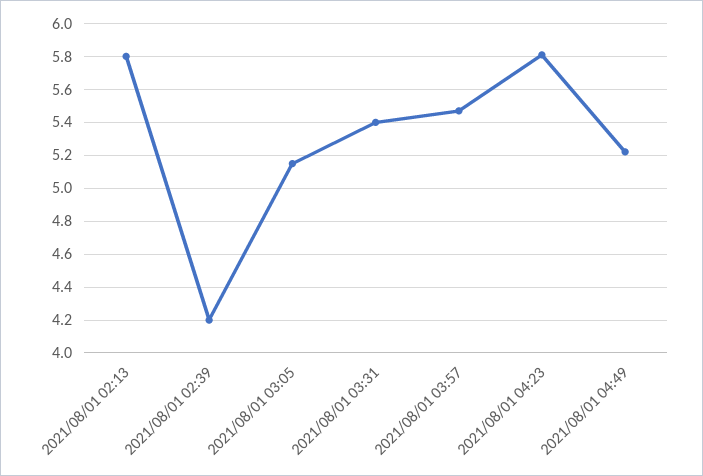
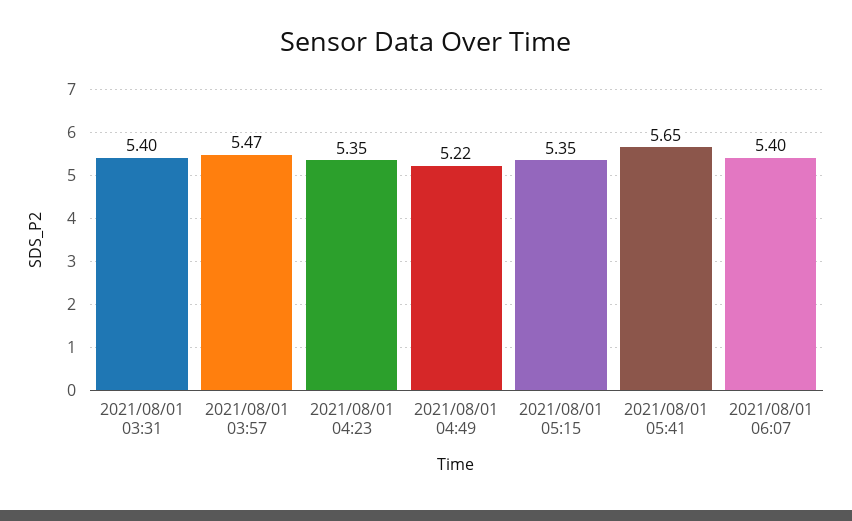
2021/08/01 02:13: 5.8 -> none
2021/08/01 02:39: 4.2 -> none
2021/08/01 03:05: 5.15 -> none
2021/08/01 04:23: 5.8 -> 5.35
2021/08/01 05:15: none -> 5.35
2021/08/01 05:41: none -> 5.65
2021/08/01 06:07: none -> 5.4

